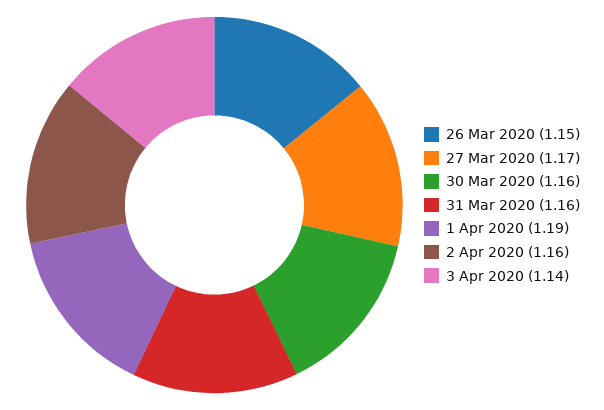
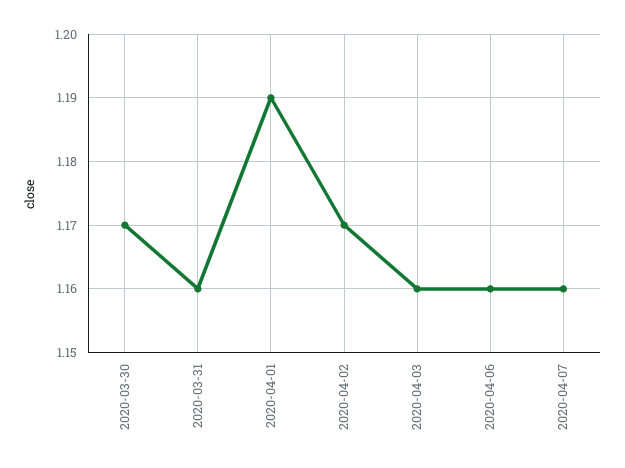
26 Mar 2020: 1.15 -> none
27 Mar 2020: 1.17 -> none
30 Mar 2020: 1.16 -> 1.17
2 Apr 2020: 1.16 -> 1.17
3 Apr 2020: 1.14 -> 1.16
2020-04-06: none -> 1.16
2020-04-07: none -> 1.16

